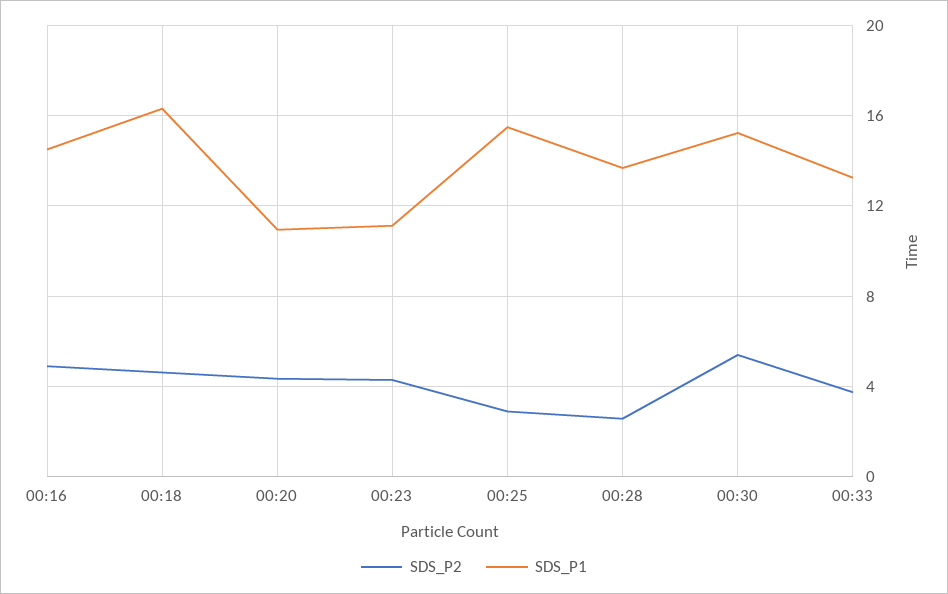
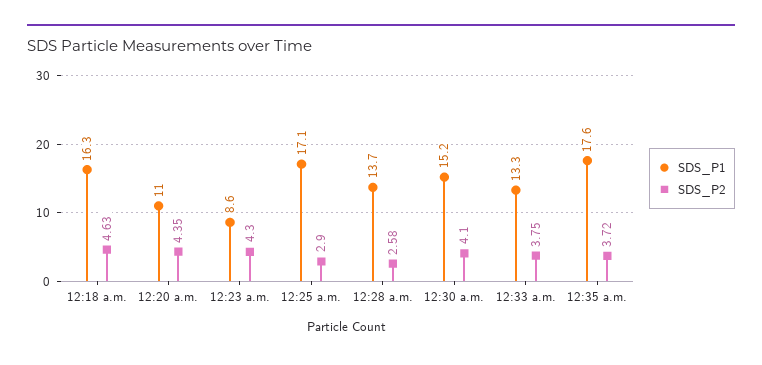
SDS_P2, 00:16: 5 -> none
SDS_P1, 00:16: 14.5 -> none
SDS_P1, 00:23: 11 -> 8.6
SDS_P1, 00:25: 15.5 -> 17.1
SDS_P2, 00:30: 5.5 -> 4.1
SDS_P1, 12:35 a.m.: none -> 17.6
SDS_P2, 12:35 a.m.: none -> 3.72

